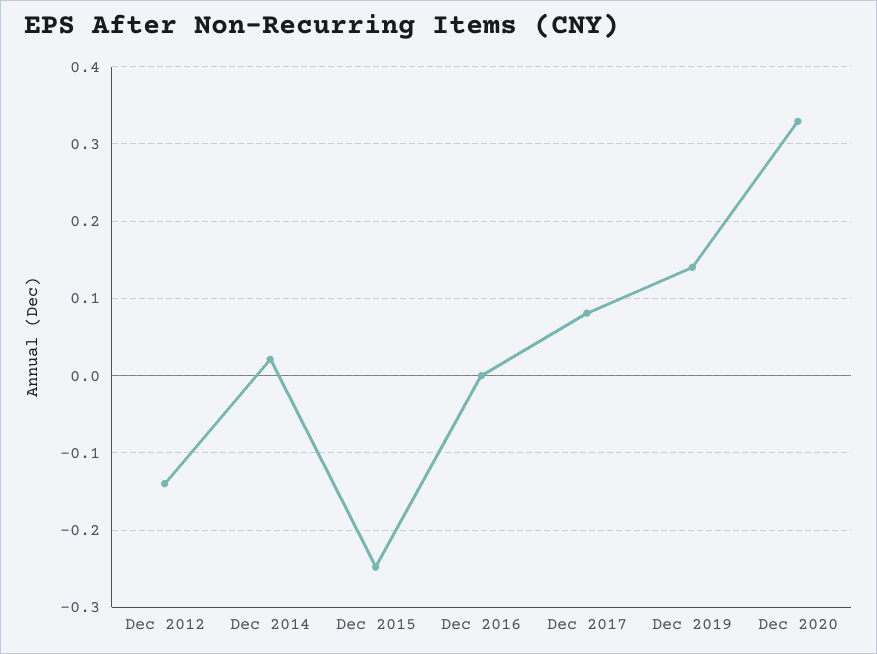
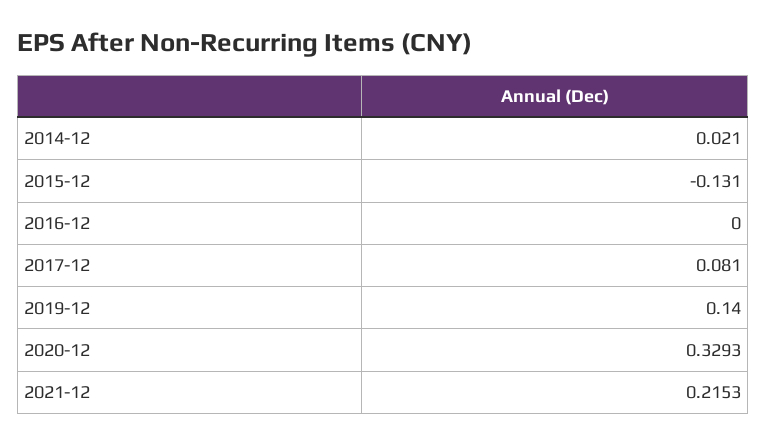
Dec 2012: -0.14 -> none
Dec 2015: -0.25 -> -0.131
2021-12: none -> 0.2153

